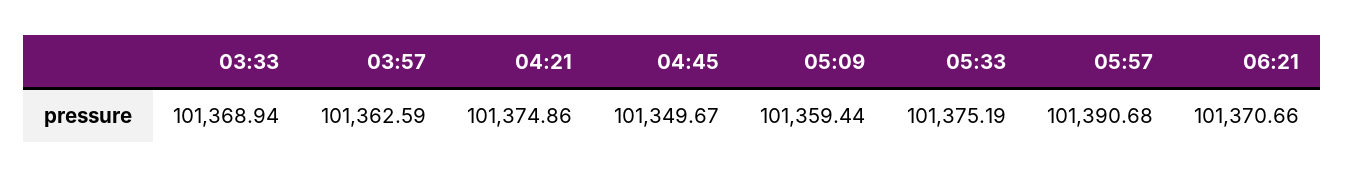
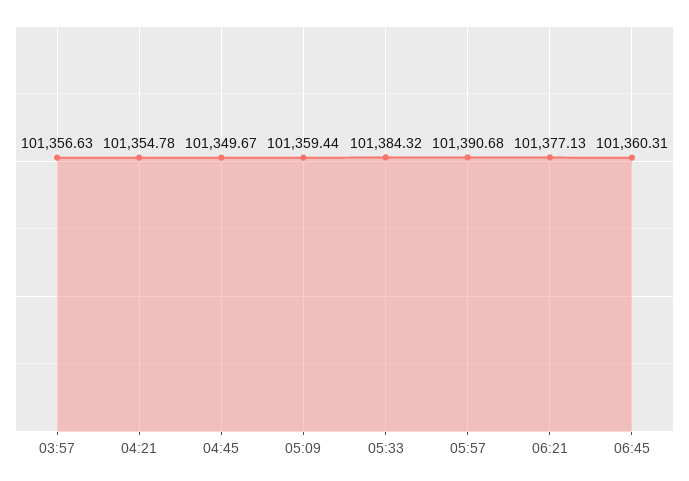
03:33: 101368.94 -> none
03:57: 101362.59 -> 101356.63
04:21: 101374.86 -> 101354.78
05:33: 101375.19 -> 101384.32
06:21: 101370.66 -> 101377.13
06:45: none -> 101360.31

